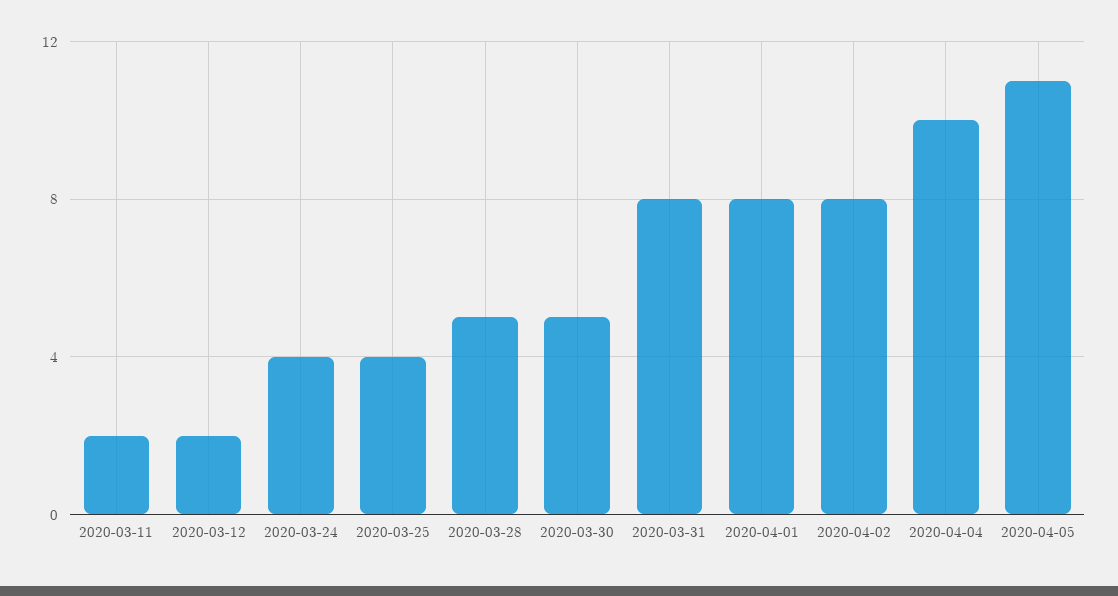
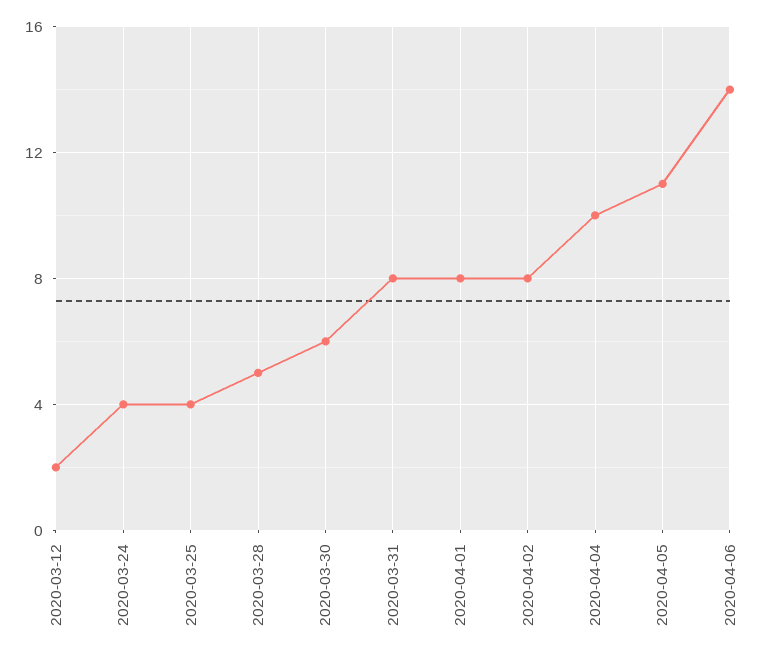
2020-03-11: 2 -> none
2020-03-30: 5 -> 6
2020-04-06: none -> 14

